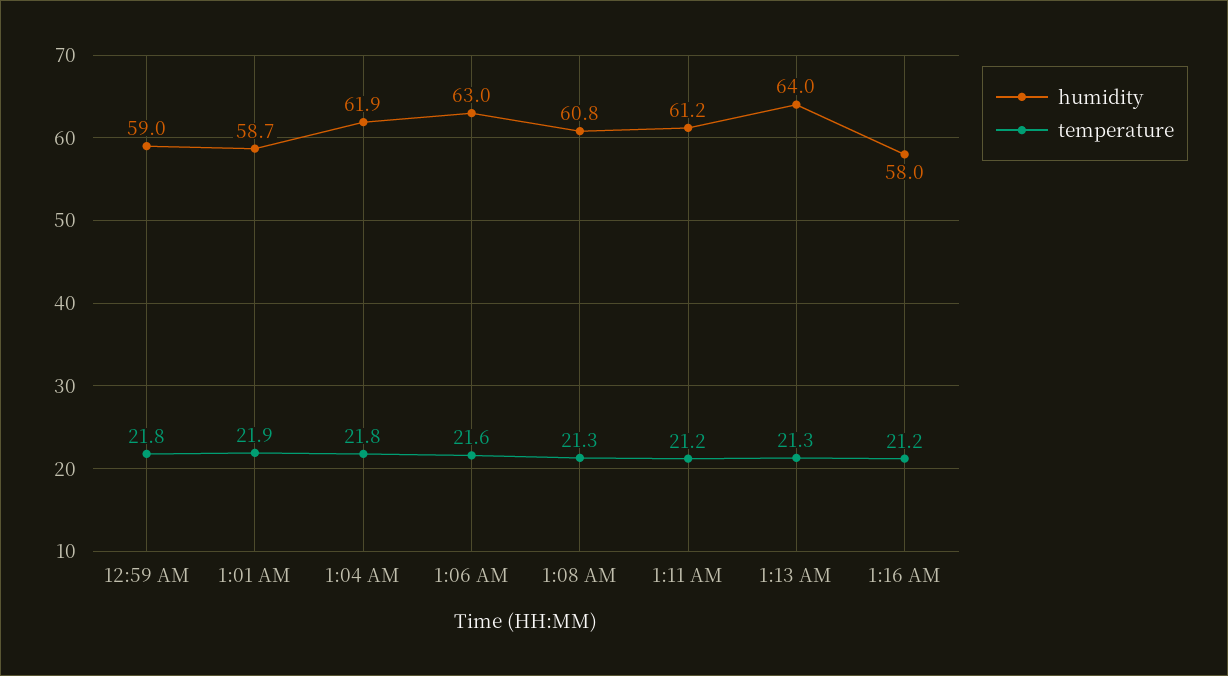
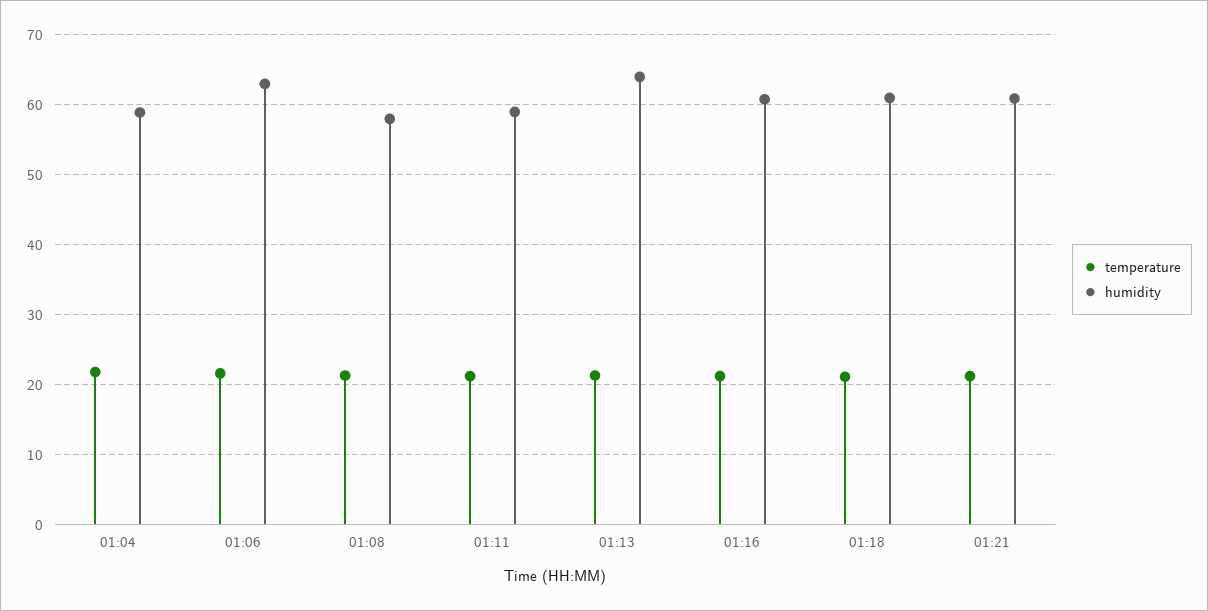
humidity, 12:59 AM: 59 -> none
temperature, 12:59 AM: 21.8 -> none
humidity, 1:01 AM: 58.7 -> none
temperature, 1:01 AM: 21.9 -> none
humidity, 1:04 AM: 61.9 -> 59
humidity, 1:08 AM: 60.8 -> 58
humidity, 1:11 AM: 61.2 -> 59
humidity, 1:16 AM: 58 -> 61
temperature, 01:18: none -> 21
humidity, 01:18: none -> 61
temperature, 01:21: none -> 21
humidity, 01:21: none -> 61

